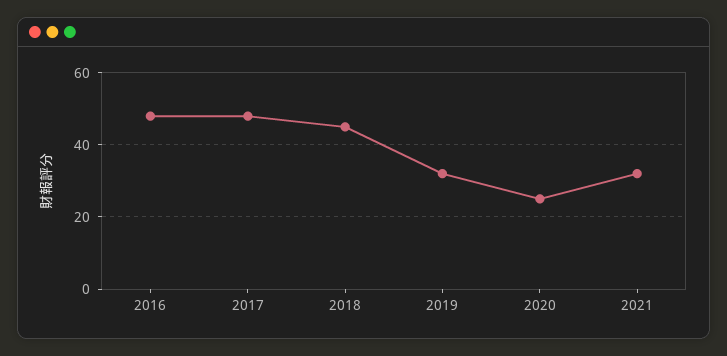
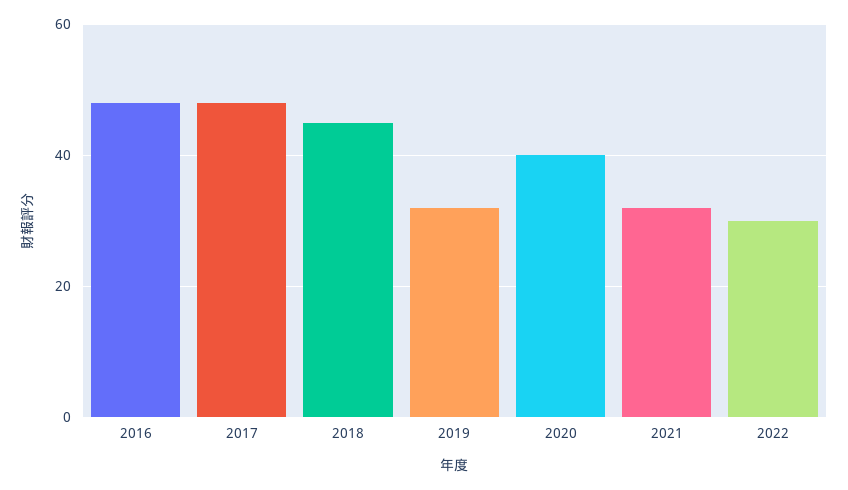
2020: 25 -> 40
2022: none -> 30

